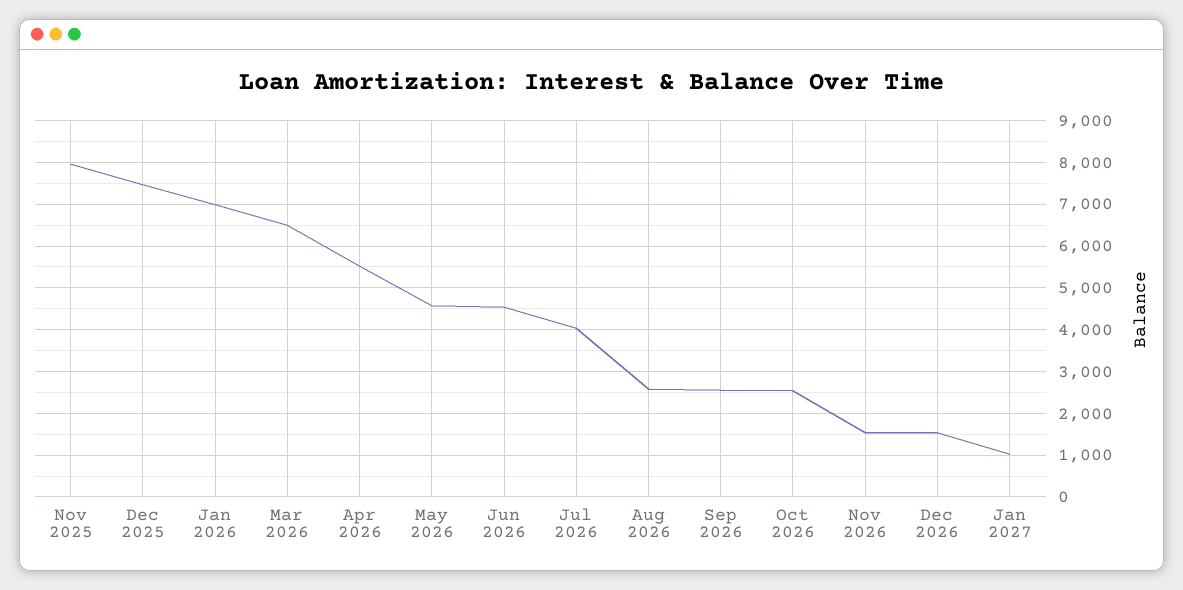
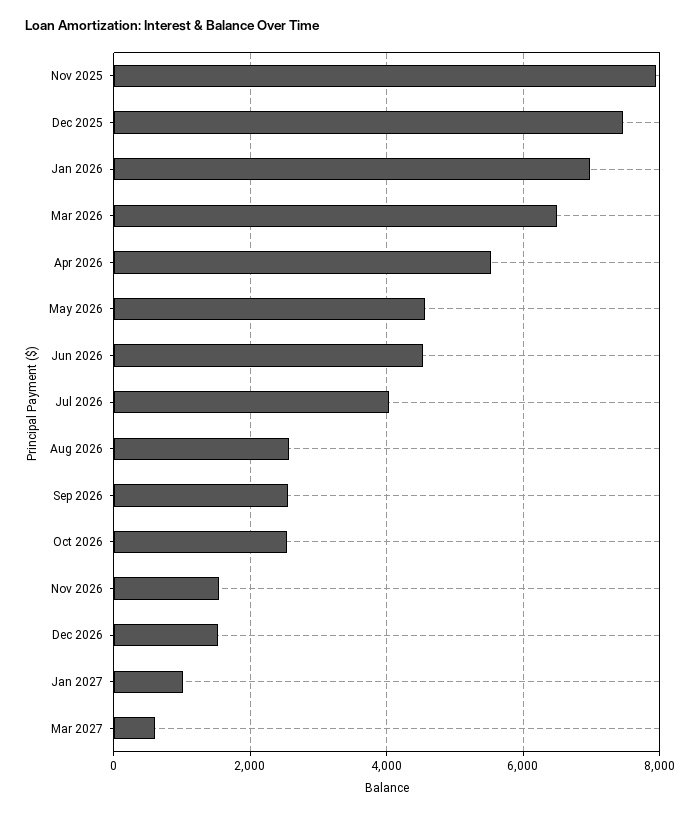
Mar 2027: none -> 600

